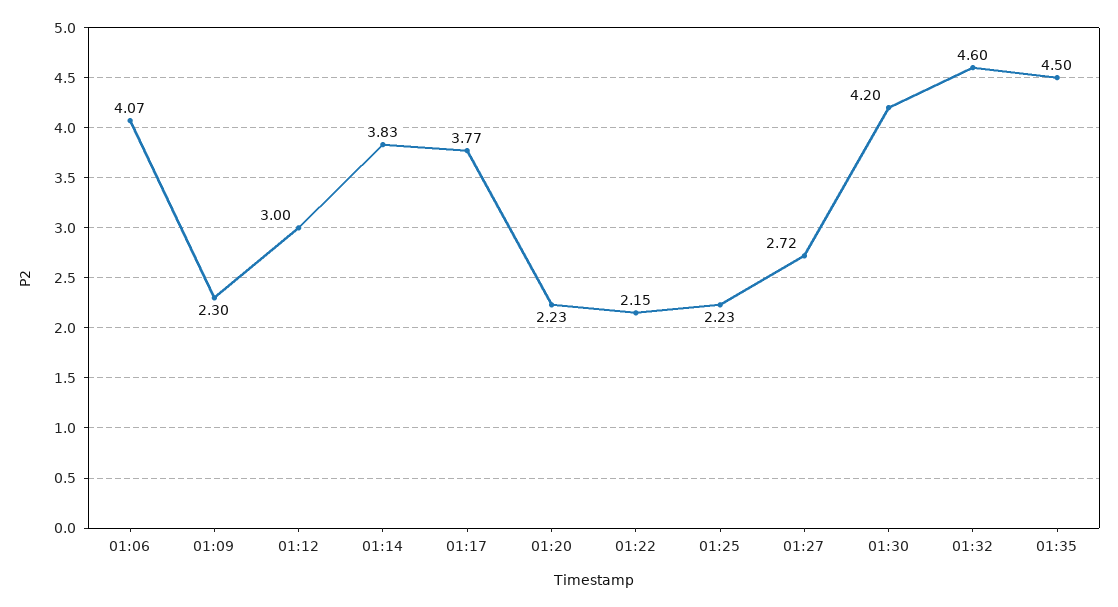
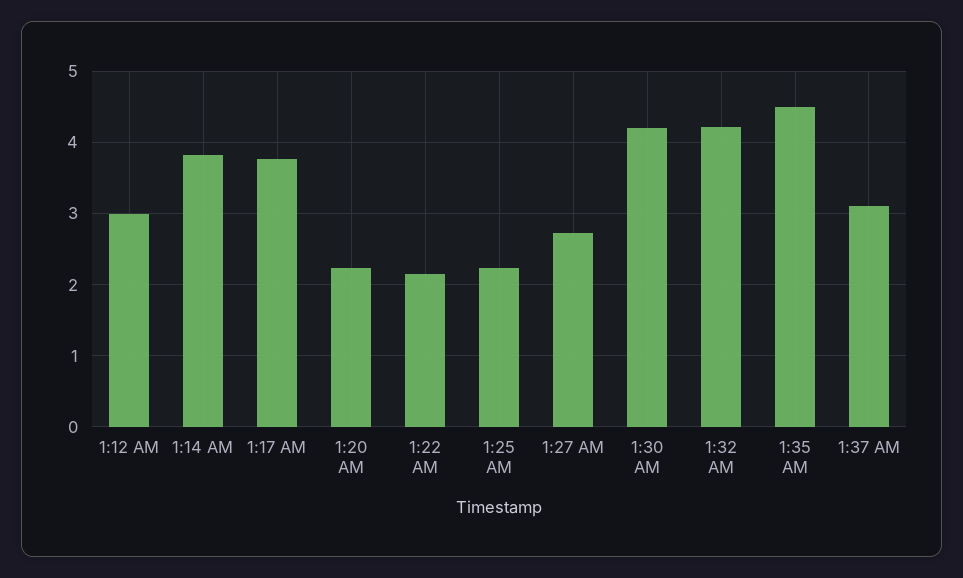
01:06: 4.07 -> none
01:09: 2.3 -> none
01:32: 4.6 -> 4.2
1:37 AM: none -> 3.1

